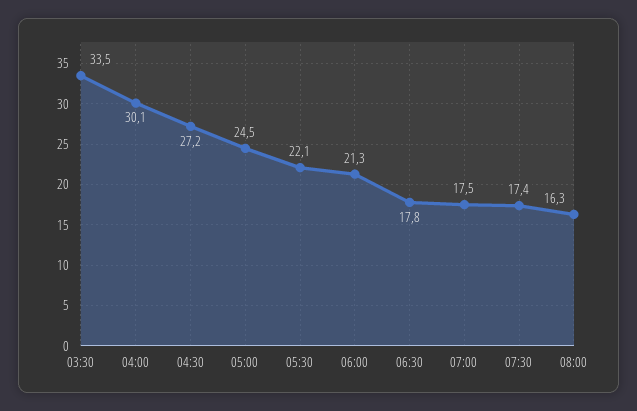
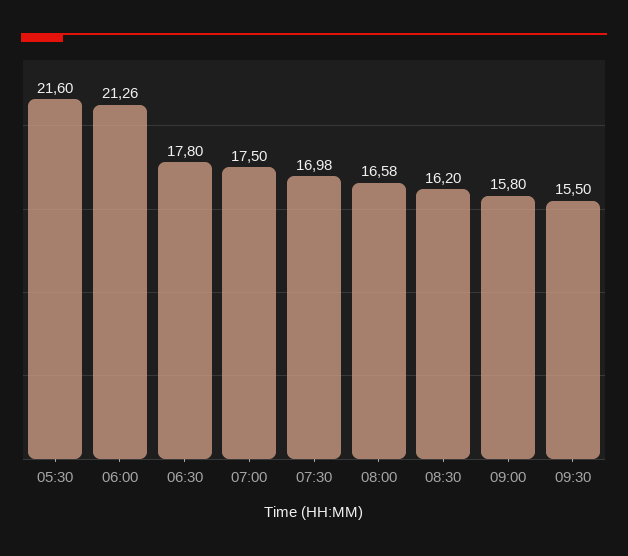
03:30: 33.5 -> none
04:00: 30.1 -> none
04:30: 27.2 -> none
05:00: 24.5 -> none
05:30: 22.1 -> 21.6
07:30: 17.4 -> 16.98
08:00: 16.3 -> 16.58
08:30: none -> 16.2
09:00: none -> 15.8
09:30: none -> 15.5

